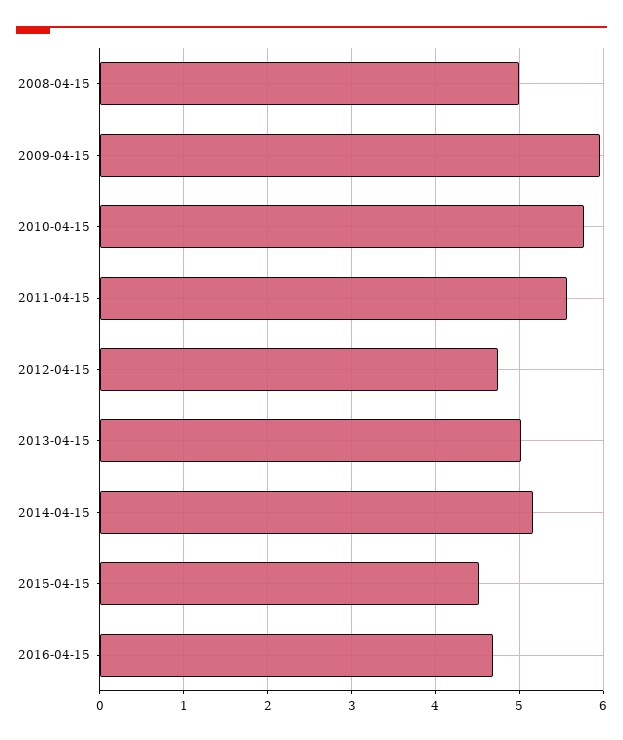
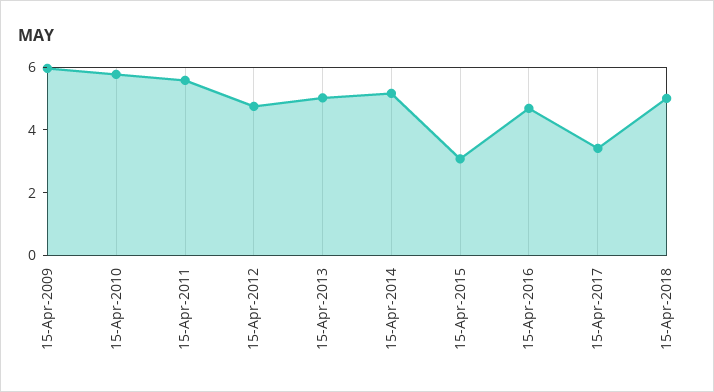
2008-04-15: 5 -> none
2015-04-15: 4.5 -> 3
15-Apr-2017: none -> 3.5
15-Apr-2018: none -> 5

